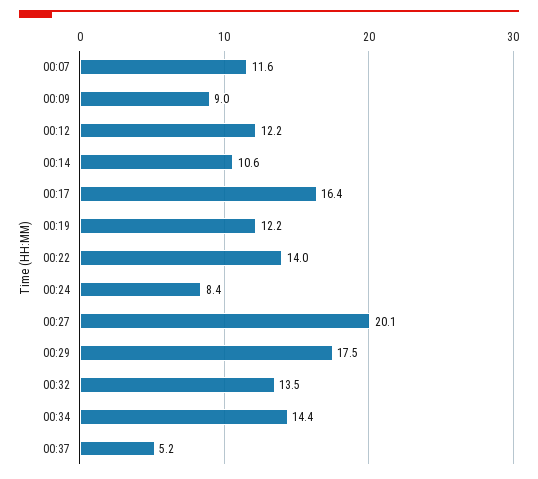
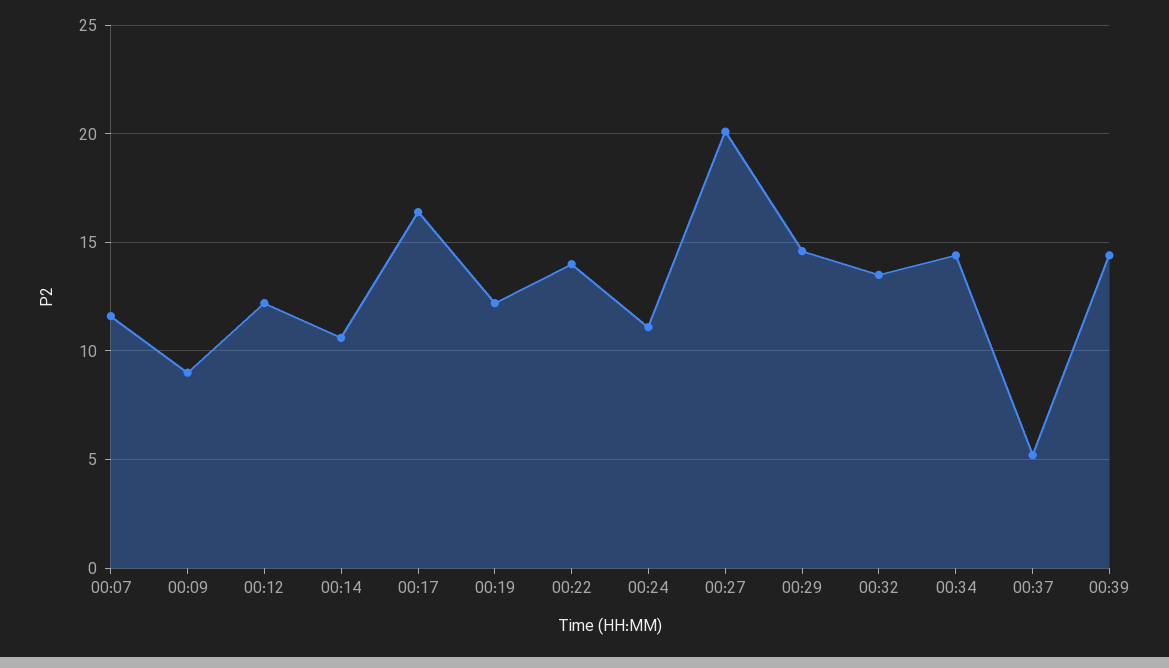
00:24: 8.4 -> 11
00:29: 17.5 -> 14.5
00:39: none -> 14.5

